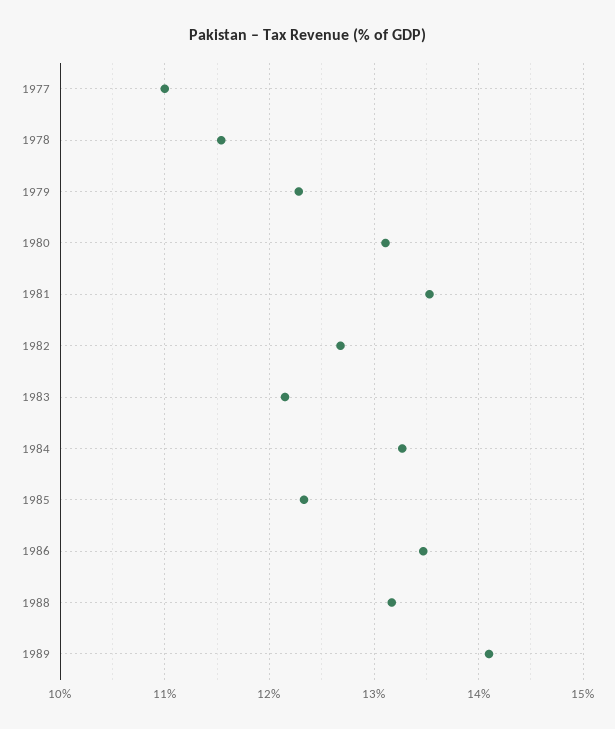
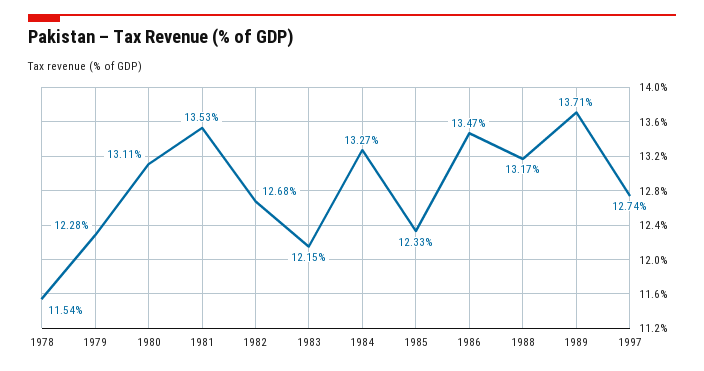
1977: 11 -> none
1989: 14.1 -> 13.71
1997: none -> 12.74

